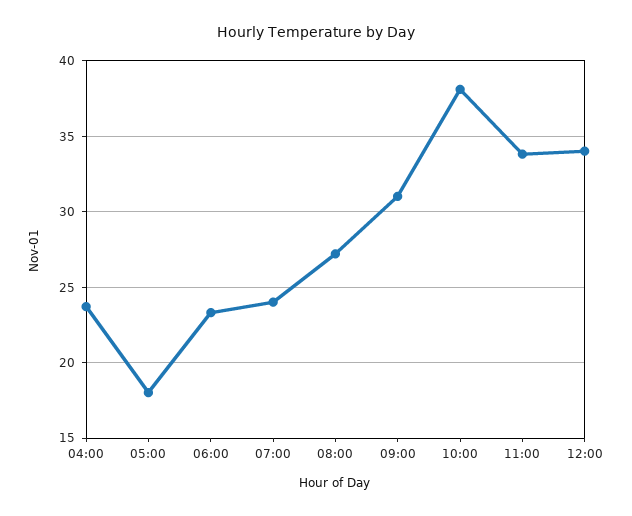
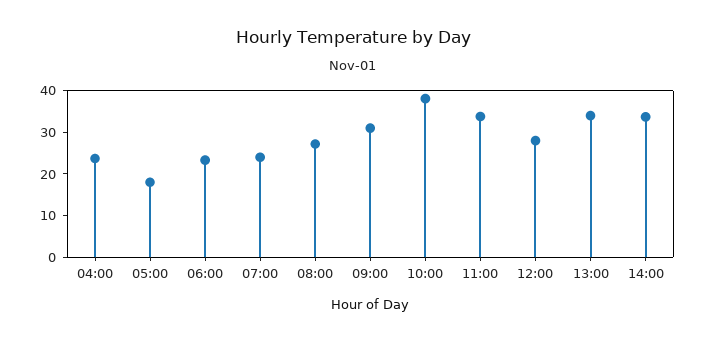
12:00: 34 -> 28
13:00: none -> 34
14:00: none -> 34

